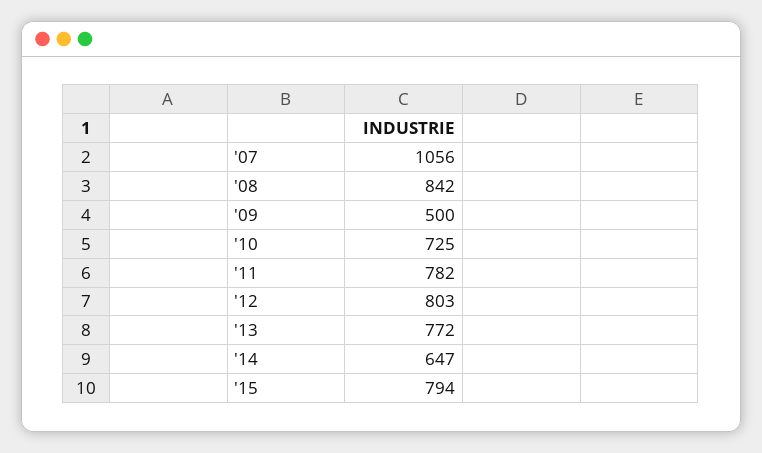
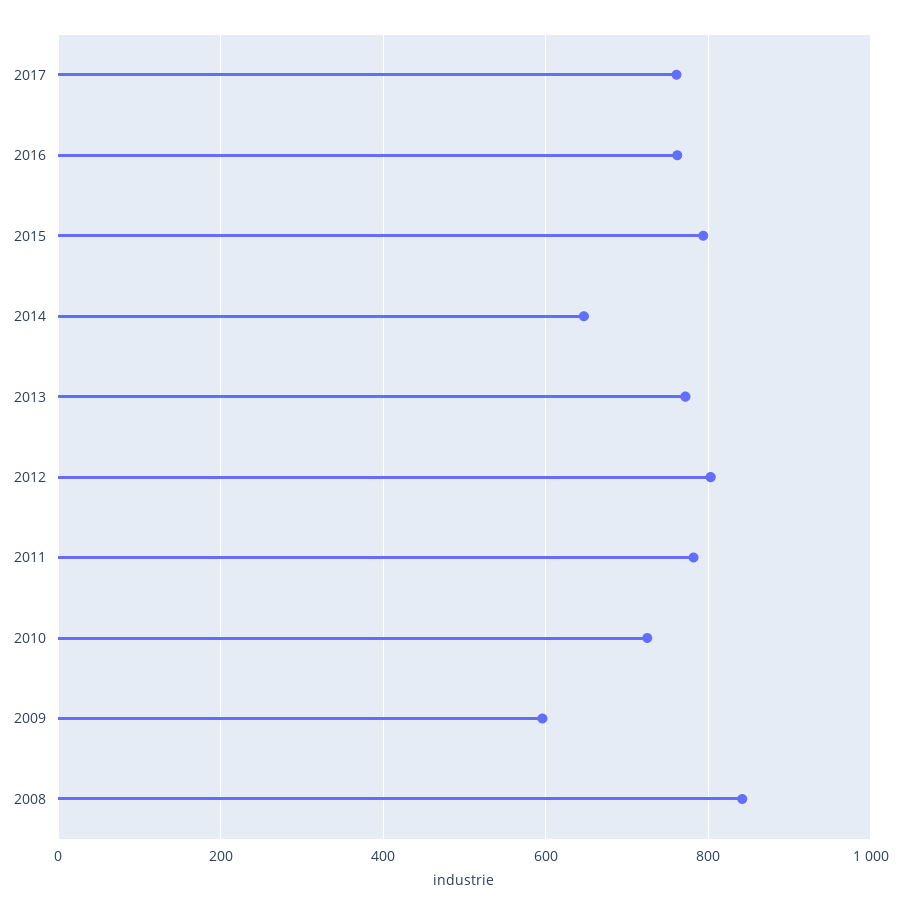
'07: 1056 -> none
'09: 500 -> 600
2017: none -> 760
2016: none -> 760

